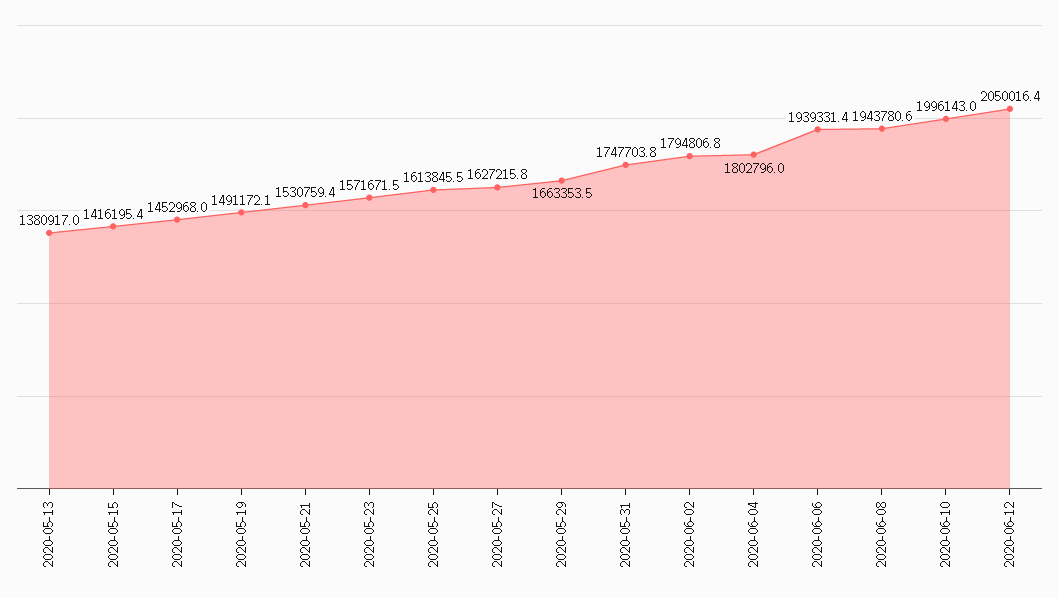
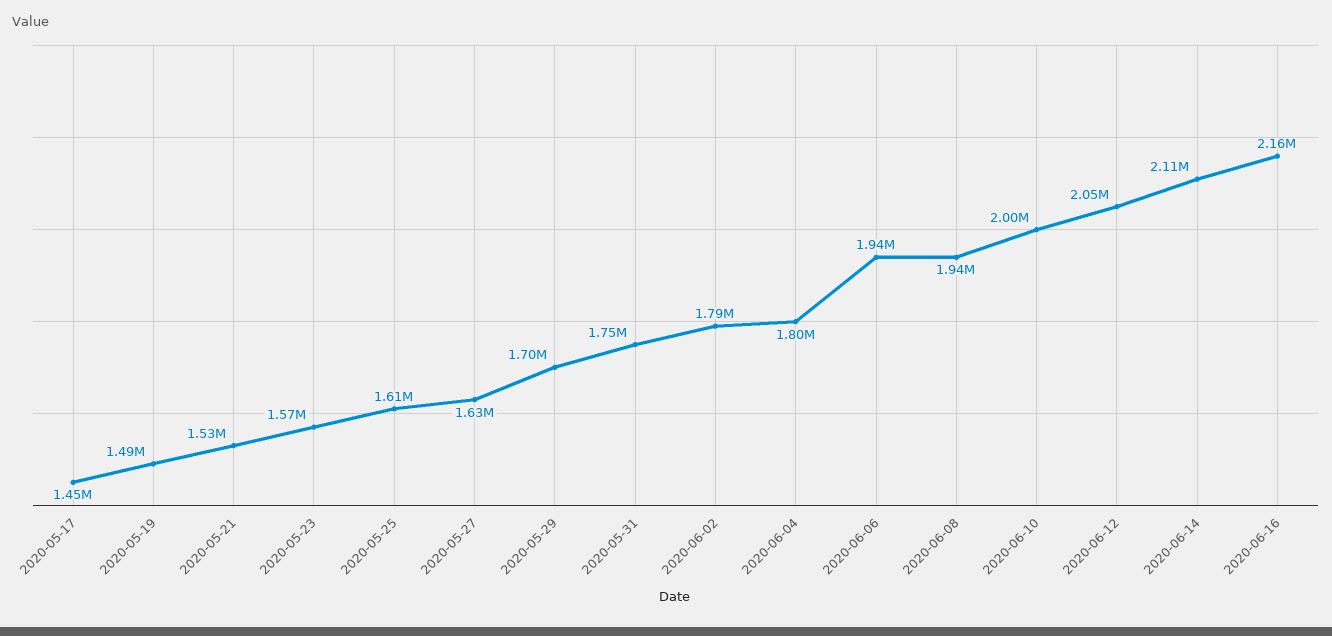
2020-05-13: 1380917 -> none
2020-05-15: 1416195.4 -> none
2020-05-29: 1663353.5 -> 1700000
2020-06-14: none -> 2110000
2020-06-16: none -> 2160000

